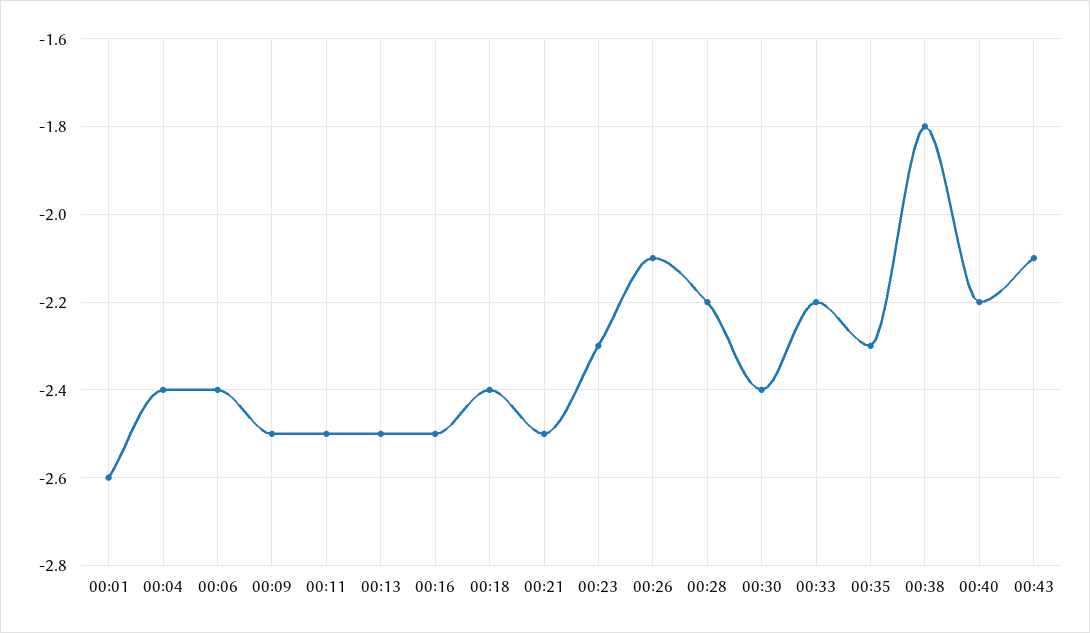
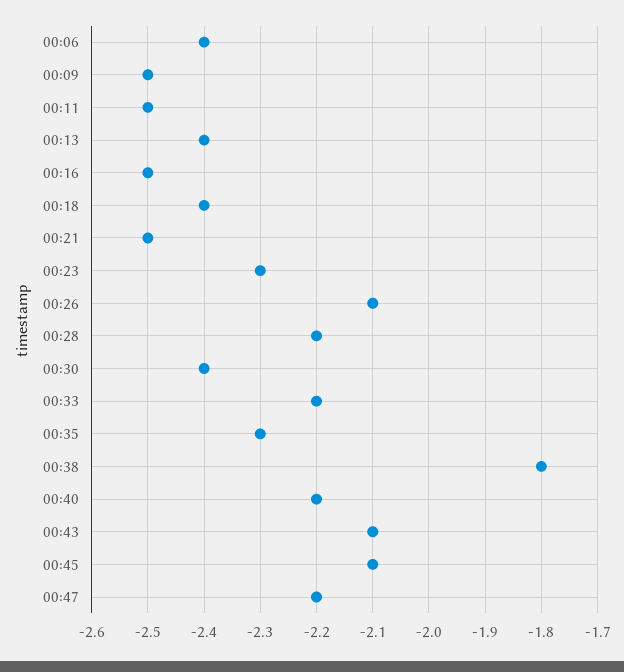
00:01: -2.6 -> none
00:04: -2.4 -> none
00:13: -2.5 -> -2.4
00:45: none -> -2.1
00:47: none -> -2.2

